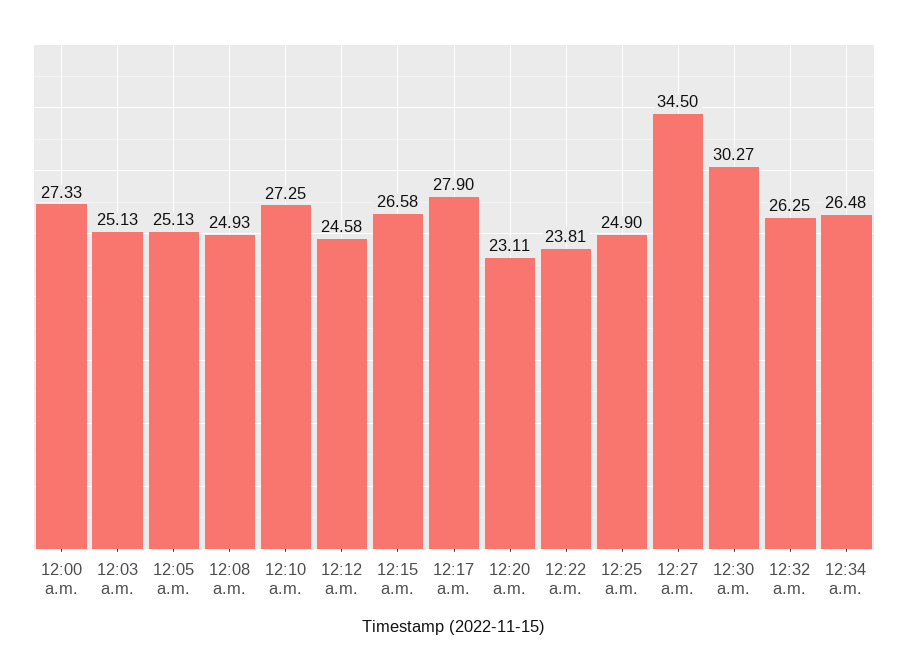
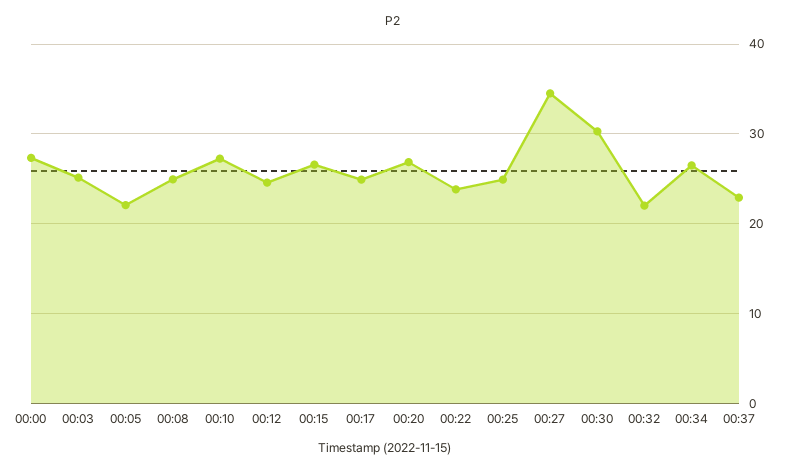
12:05 a.m.: 25.13 -> 22
12:17 a.m.: 27.9 -> 25
12:20 a.m.: 23.11 -> 27
12:32 a.m.: 26.25 -> 22
00:37: none -> 23

